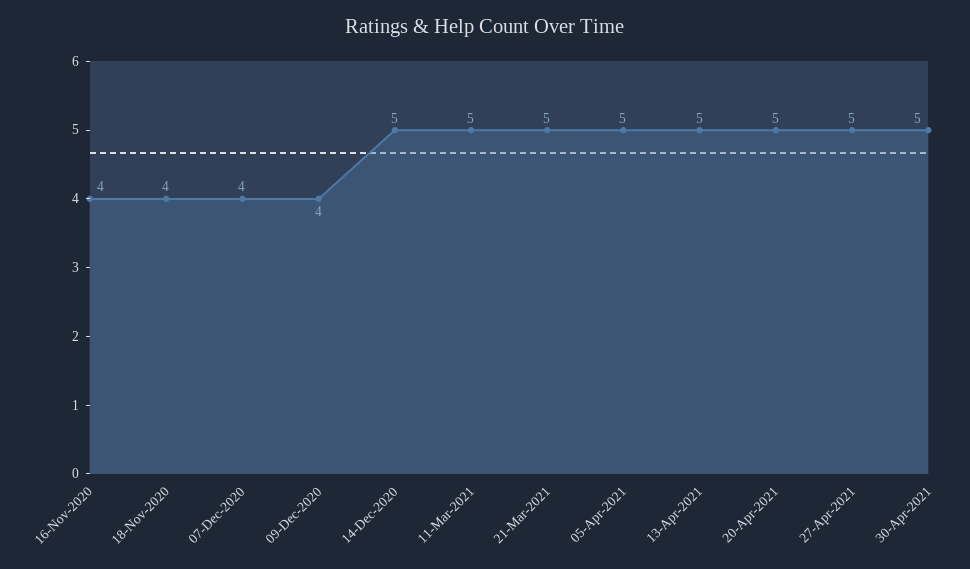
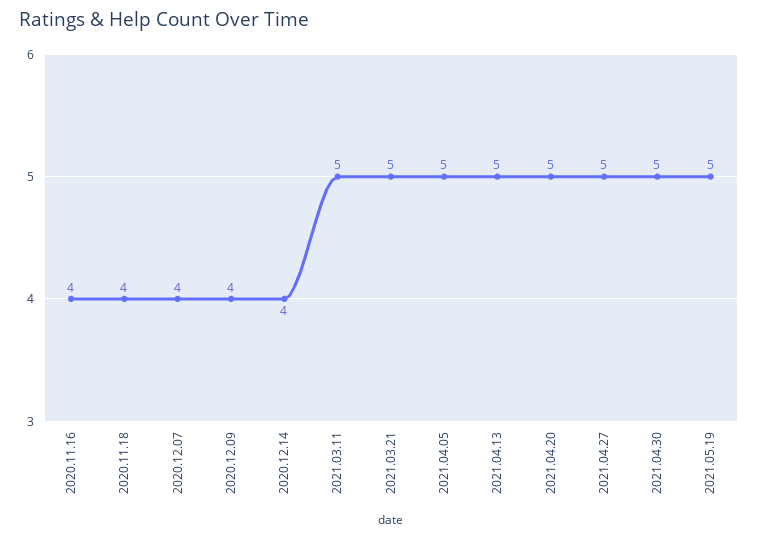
14-Dec-2020: 5 -> 4
2021.05.19: none -> 5

